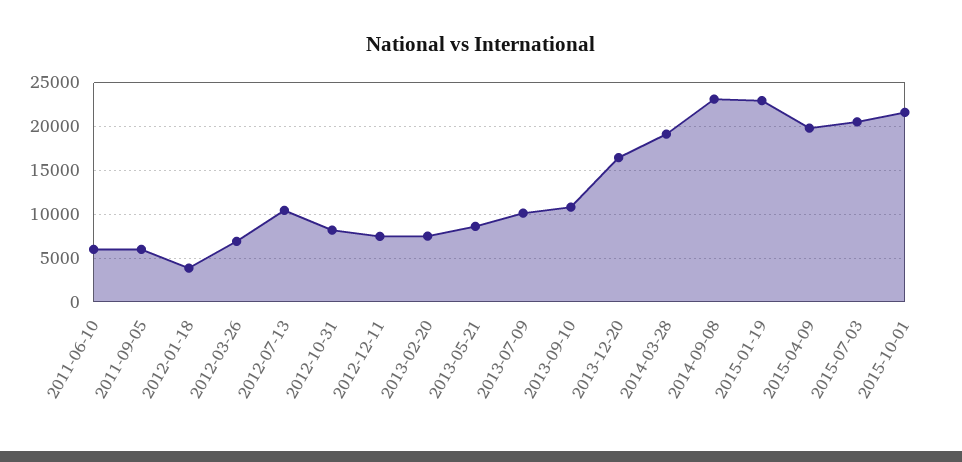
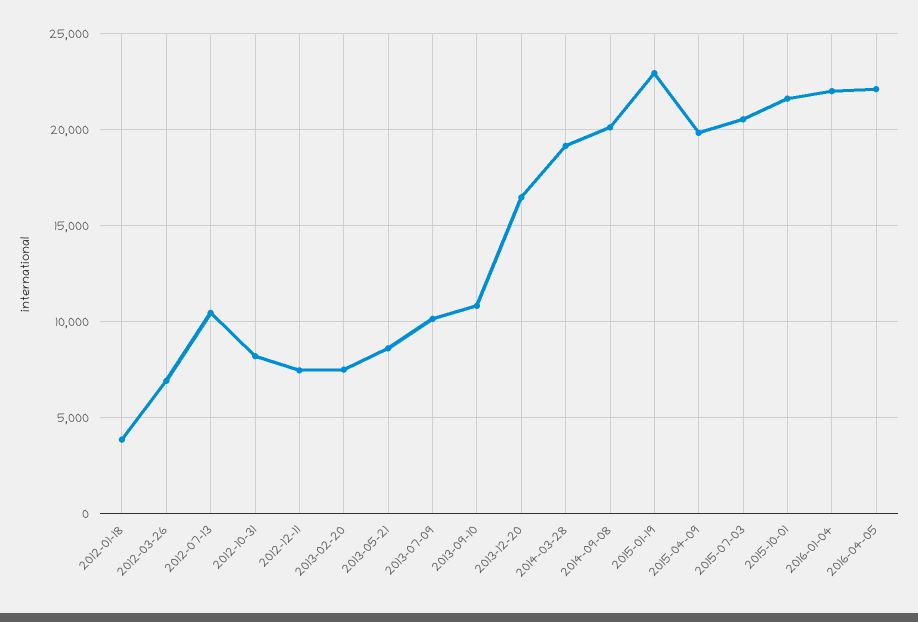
2011-06-10: 6000 -> none
2011-09-05: 6000 -> none
2014-09-08: 23000 -> 20000
2016-01-04: none -> 22000
2016-04-05: none -> 22000

